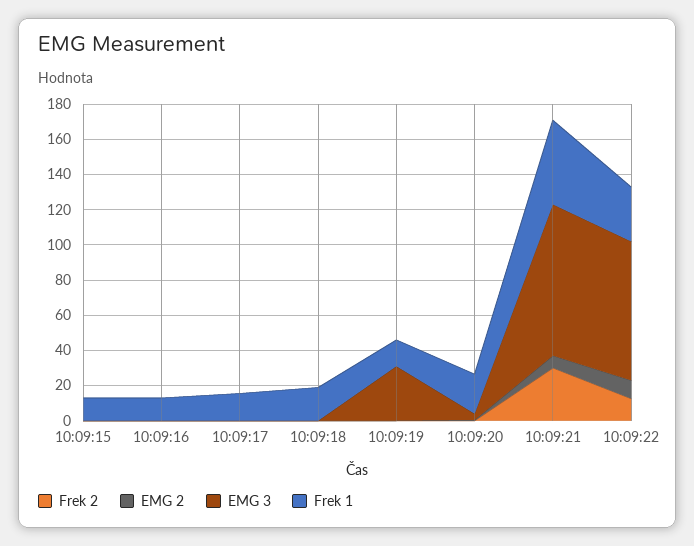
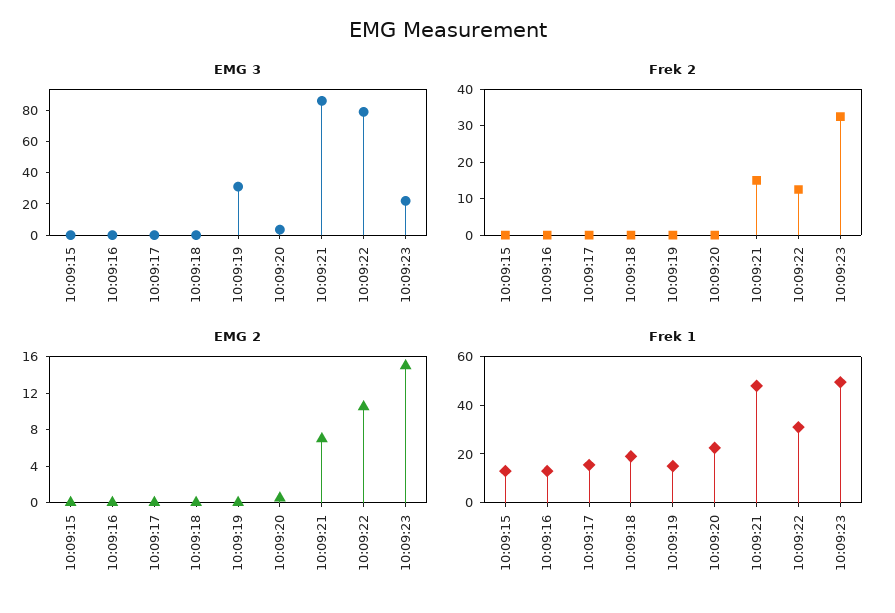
Frek 2, 10:09:21: 30 -> 15
EMG 3, 10:09:23: none -> 20
Frek 2, 10:09:23: none -> 32.5
EMG 2, 10:09:23: none -> 15
Frek 1, 10:09:23: none -> 50

